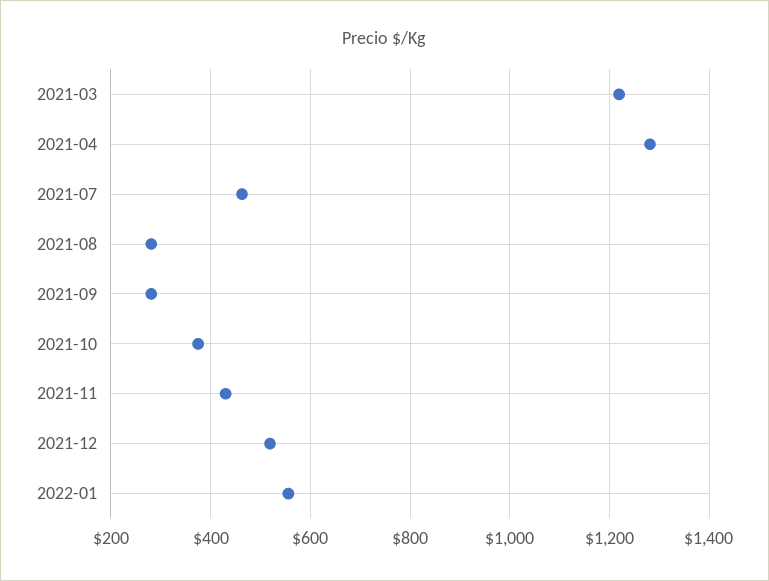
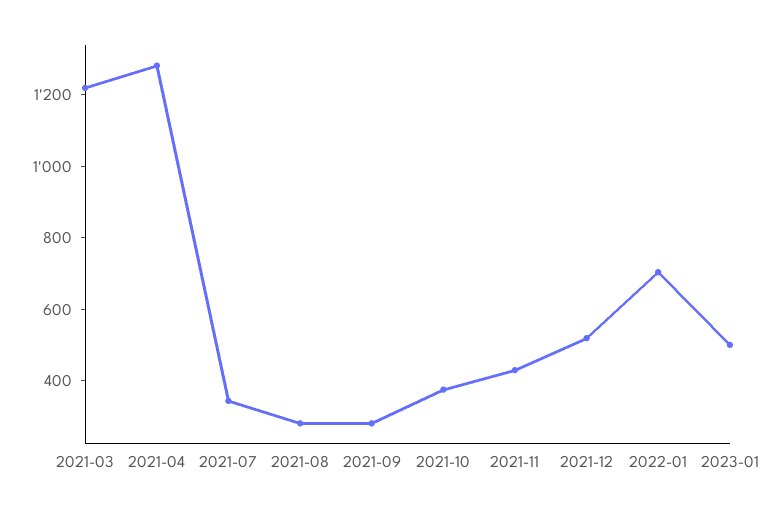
2021-07: 460 -> 350
2022-01: 560 -> 700
2023-01: none -> 500

